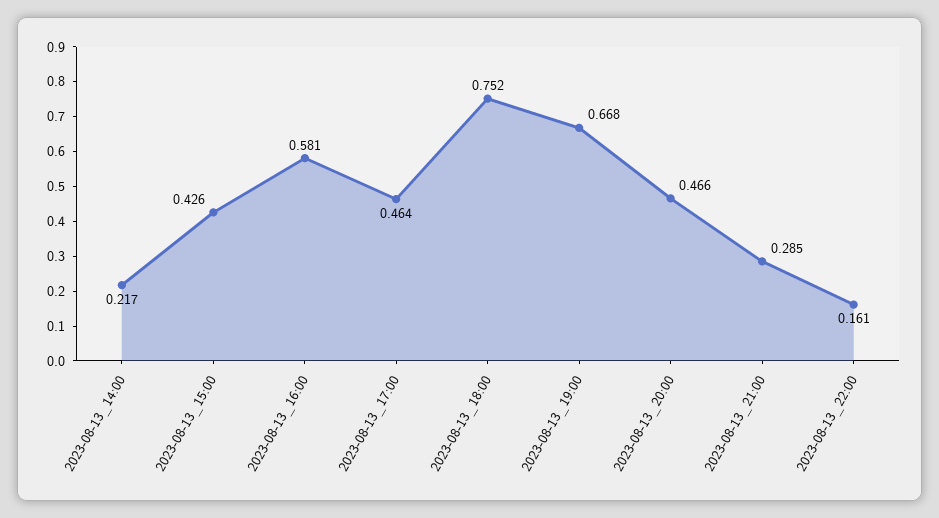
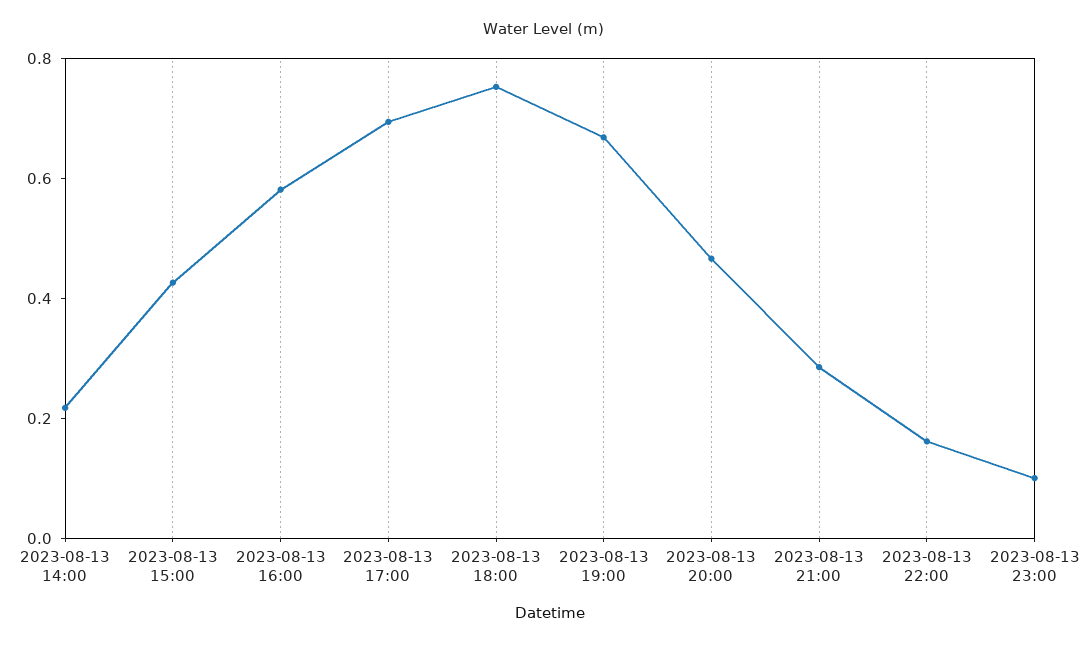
2023-08-13_17:00: 0.464 -> 0.7
2023-08-13 23:00: none -> 0.1

